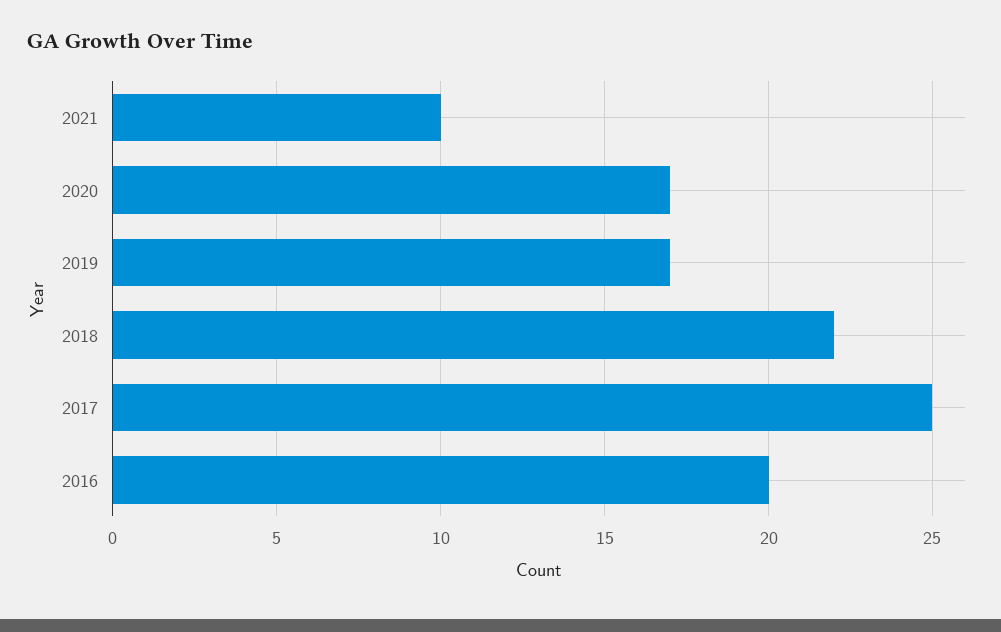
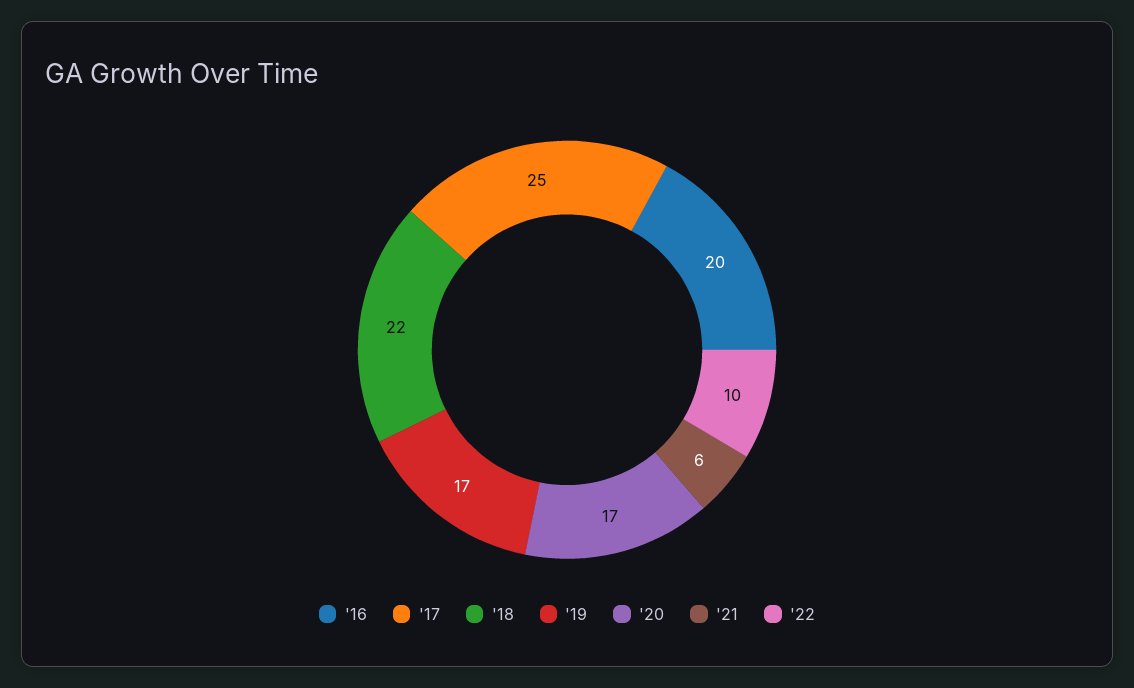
2021: 10 -> 6
'22: none -> 10

